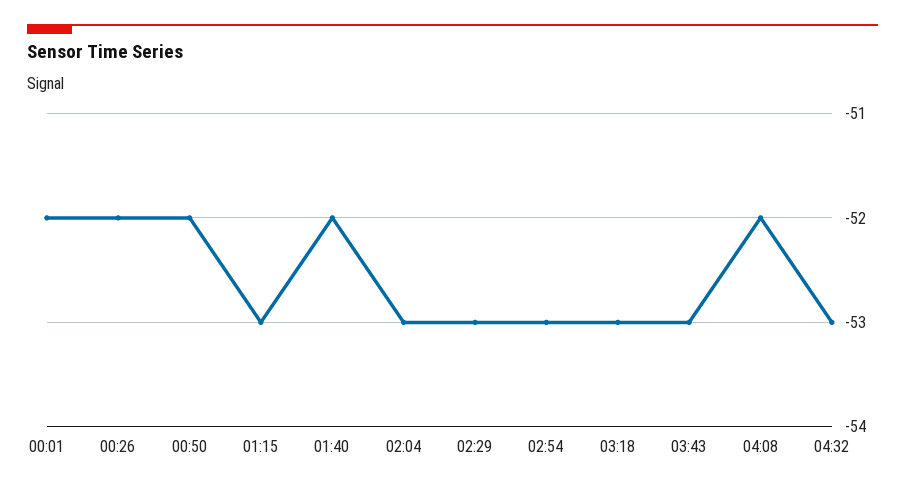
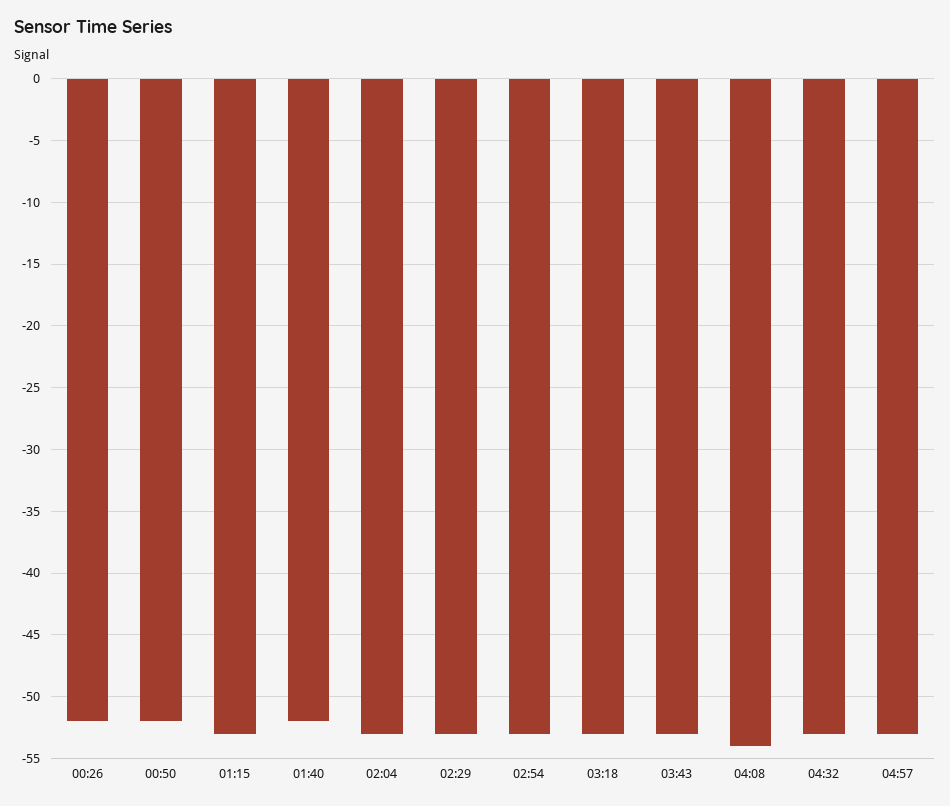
00:01: -52 -> none
04:08: -52 -> -54
04:57: none -> -53

